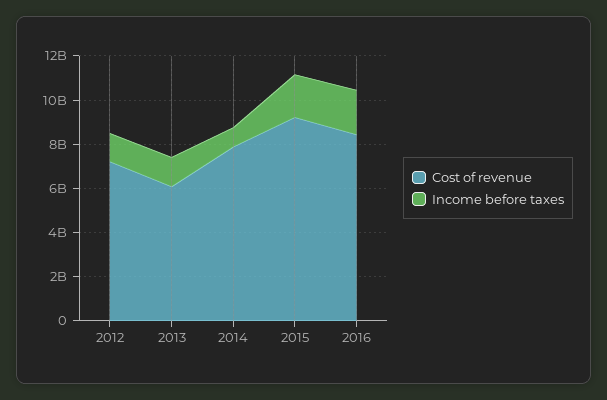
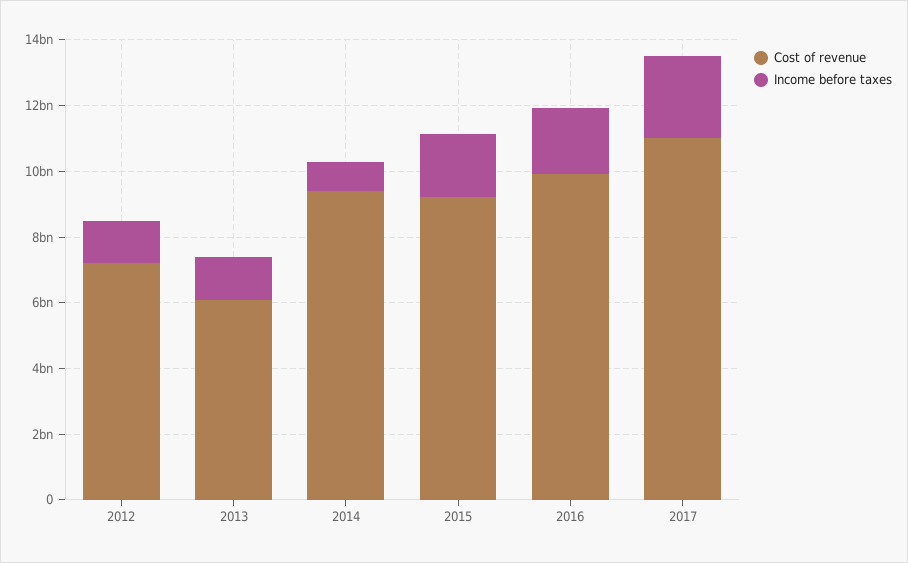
Cost of revenue, 2014: 8000000000 -> 9500000000
Cost of revenue, 2016: 8500000000 -> 10000000000
Cost of revenue, 2017: none -> 11000000000
Income before taxes, 2017: none -> 2500000000

